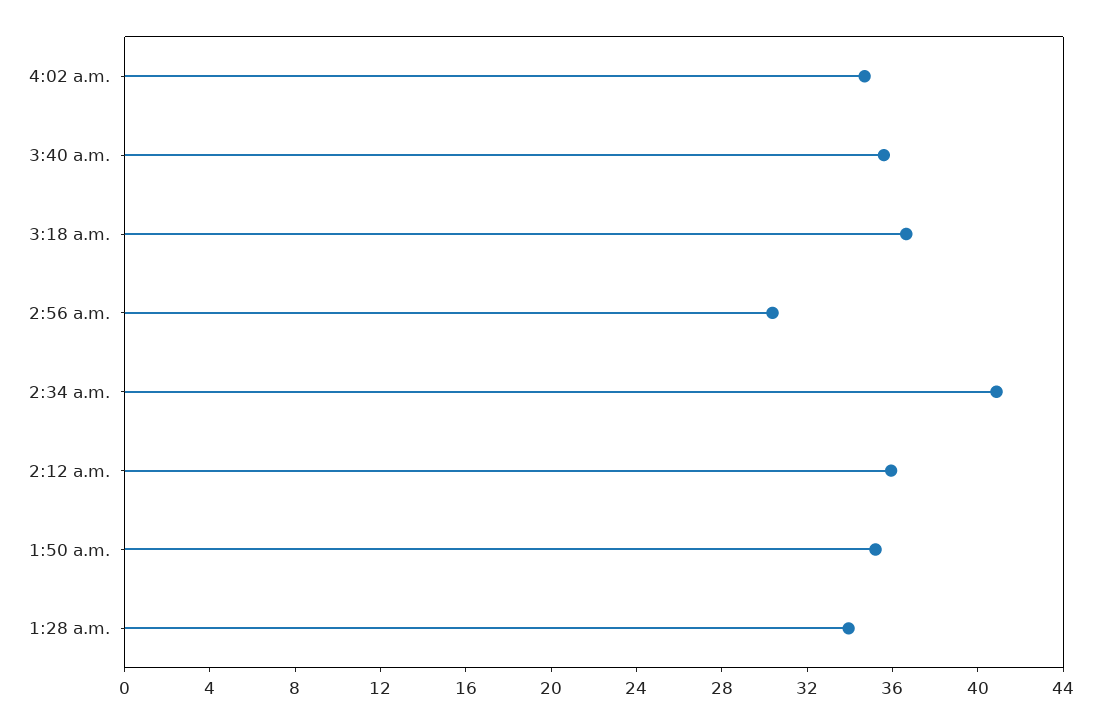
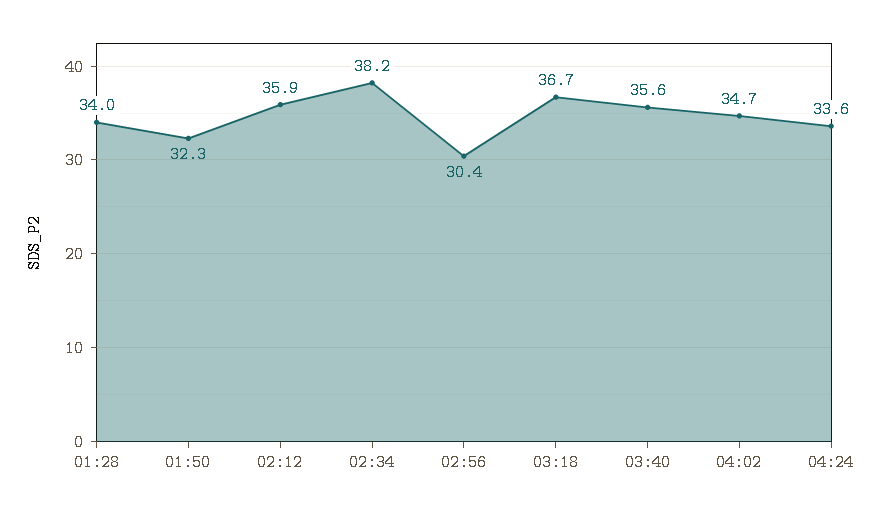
2:34 a.m.: 41 -> 38.2
1:50 a.m.: 35 -> 32.3
04:24: none -> 33.6

